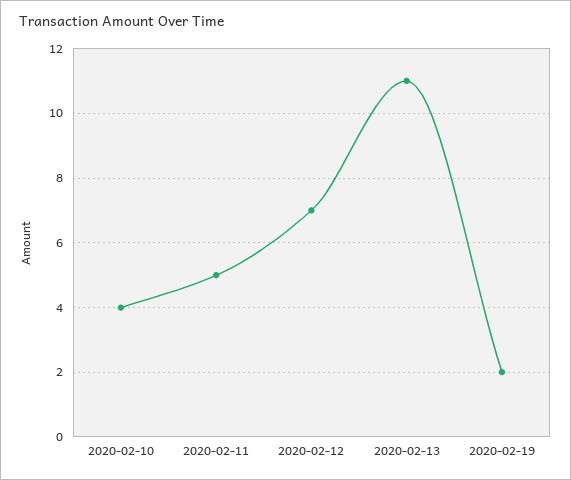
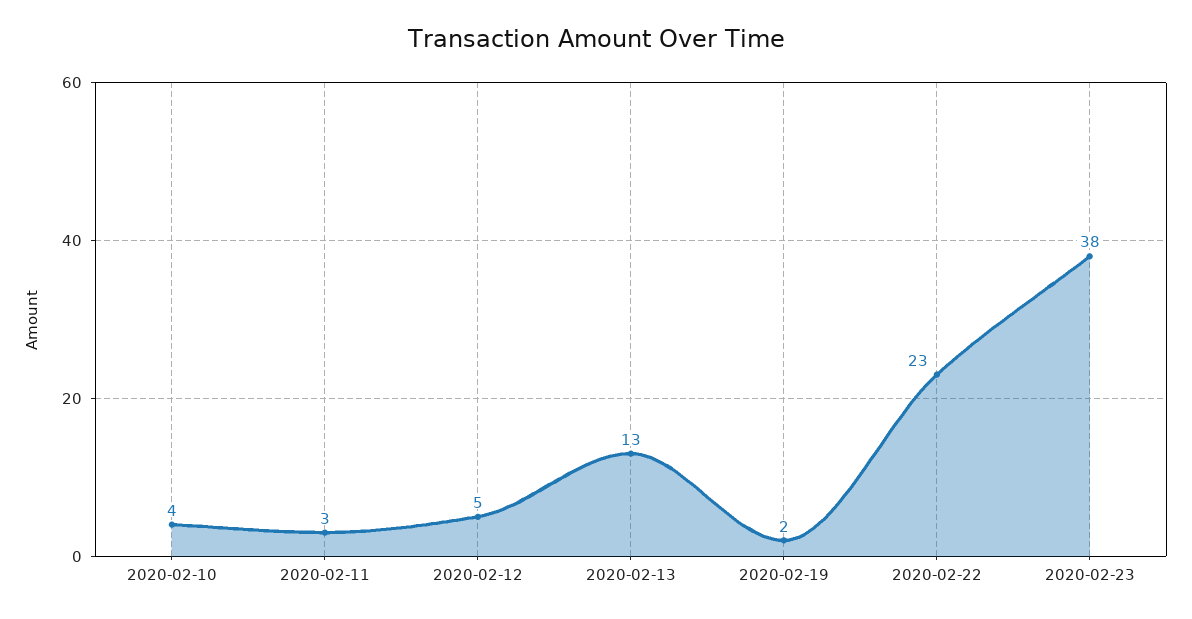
2020-02-11: 5 -> 3
2020-02-12: 7 -> 5
2020-02-13: 11 -> 13
2020-02-22: none -> 23
2020-02-23: none -> 38

